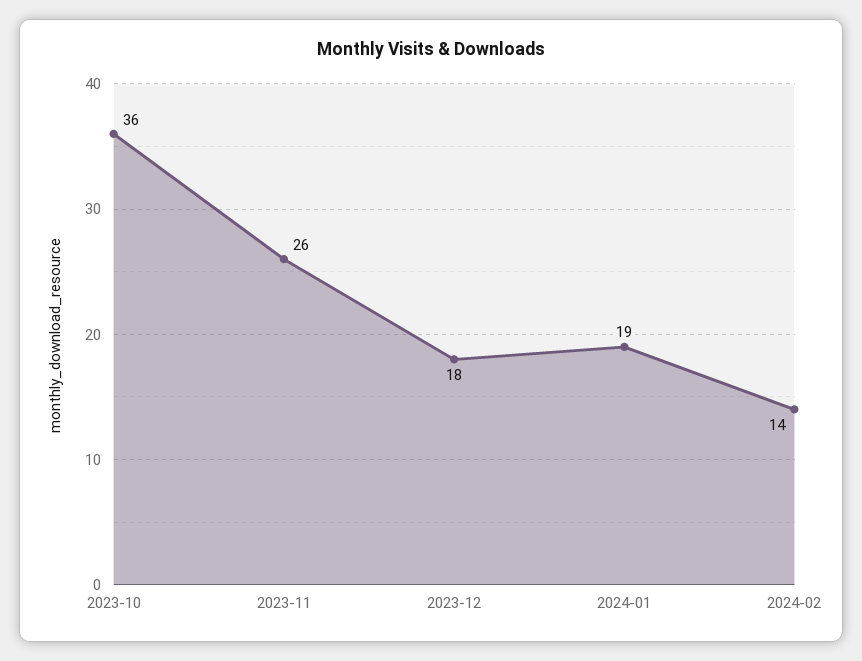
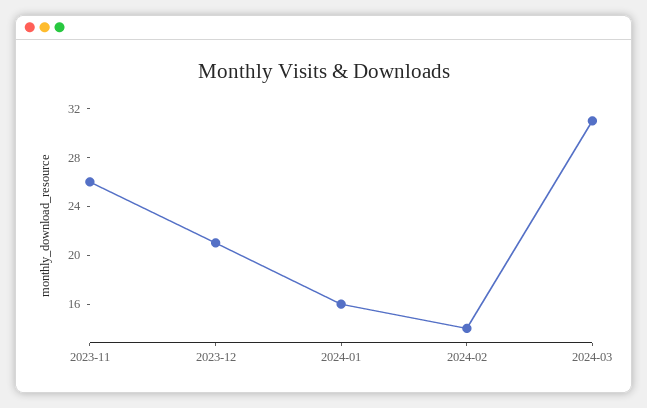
2023-10: 36 -> none
2023-12: 18 -> 21
2024-01: 19 -> 16
2024-03: none -> 31

